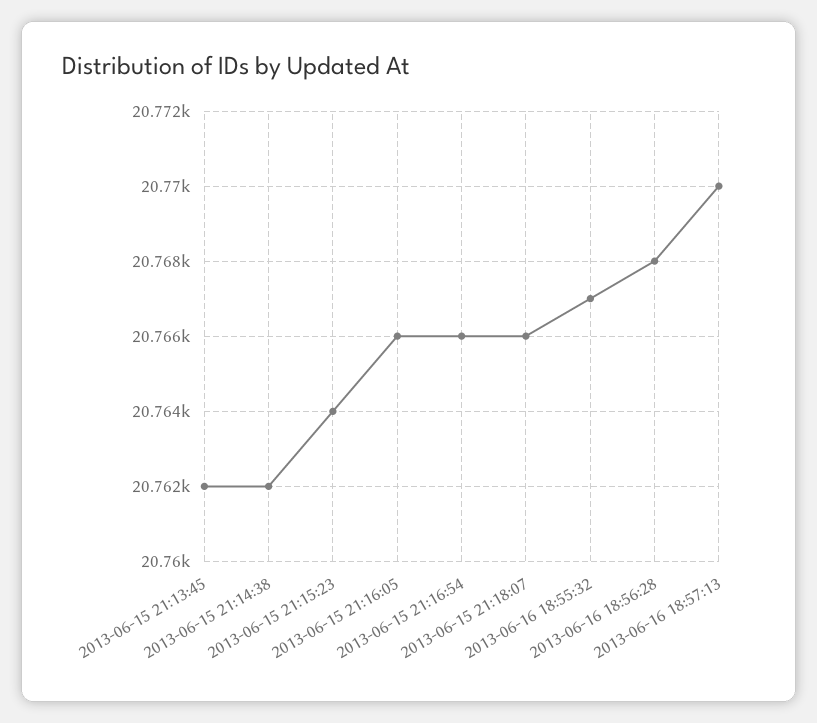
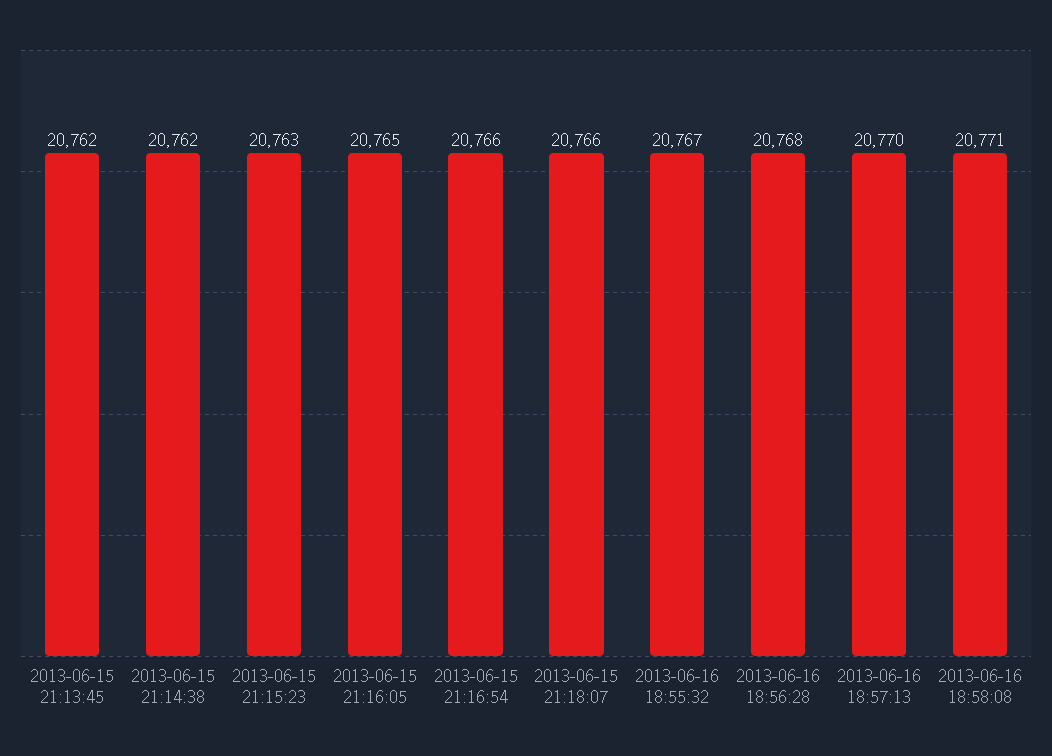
2013-06-15 21:15:23: 20764 -> 20763
2013-06-15 21:16:05: 20766 -> 20765
2013-06-16 18:58:08: none -> 20771

